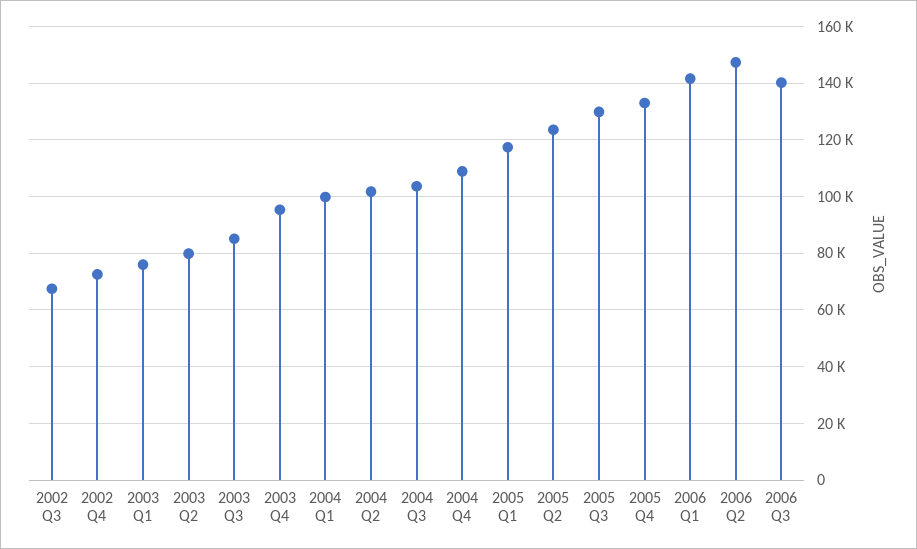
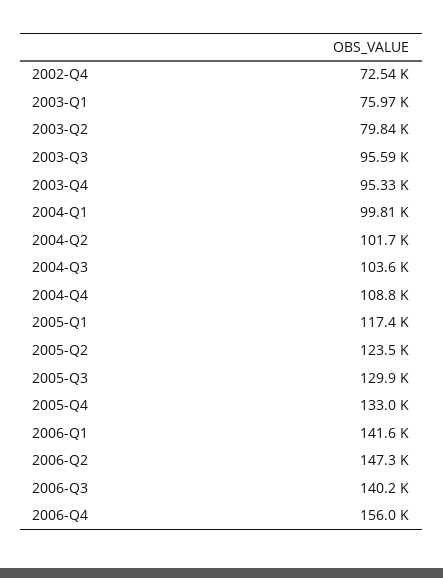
2002 Q3: 67500 -> none
2003 Q3: 85000 -> 95590
2006-Q4: none -> 156000

